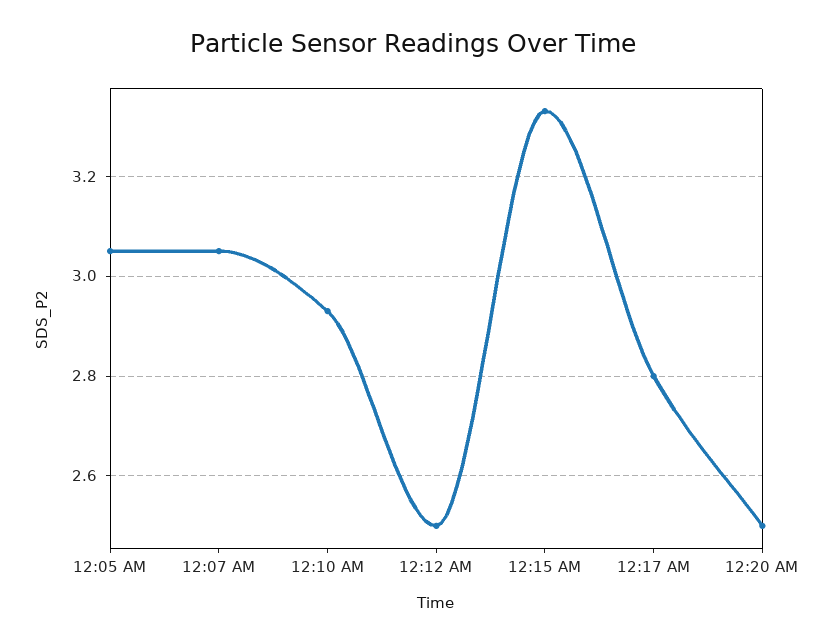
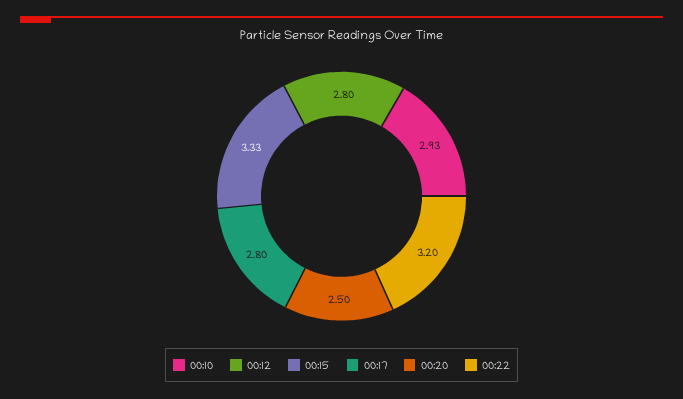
12:05 AM: 3.05 -> none
12:07 AM: 3.05 -> none
12:12 AM: 2.5 -> 2.8
00:22: none -> 3.2

